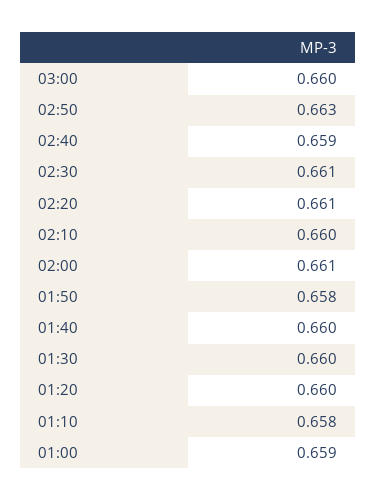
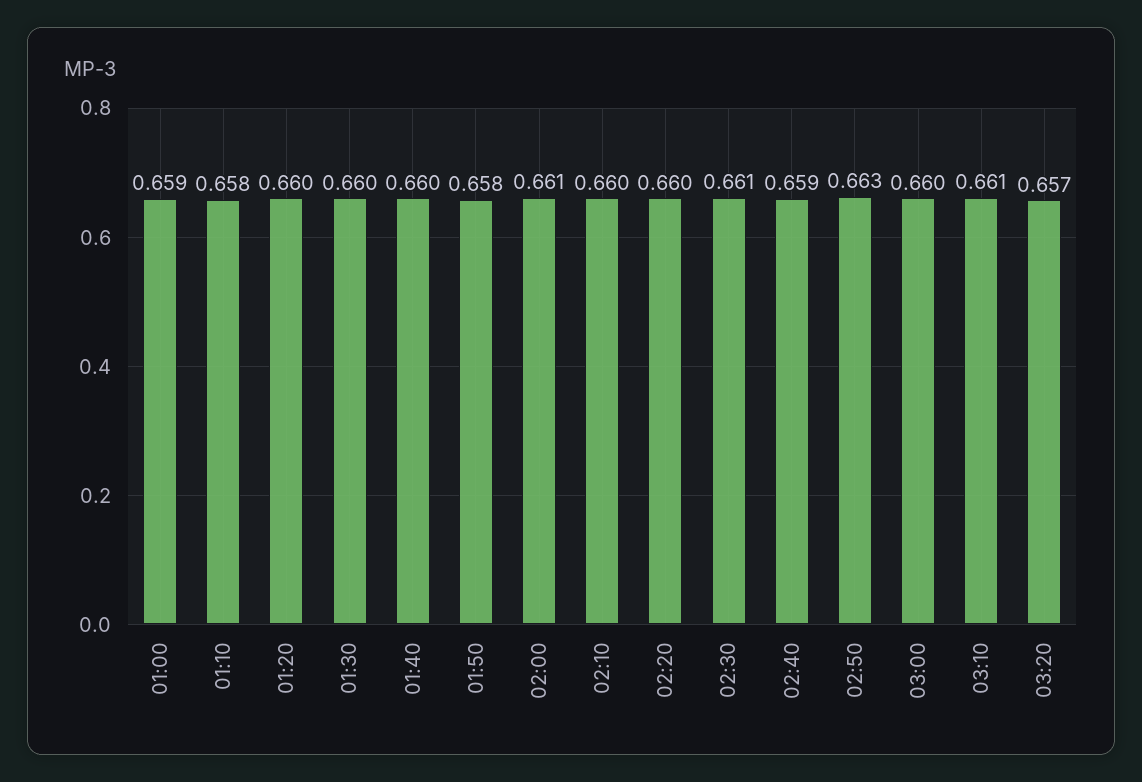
02:20: 0.661 -> 0.66
03:10: none -> 0.661
03:20: none -> 0.657

